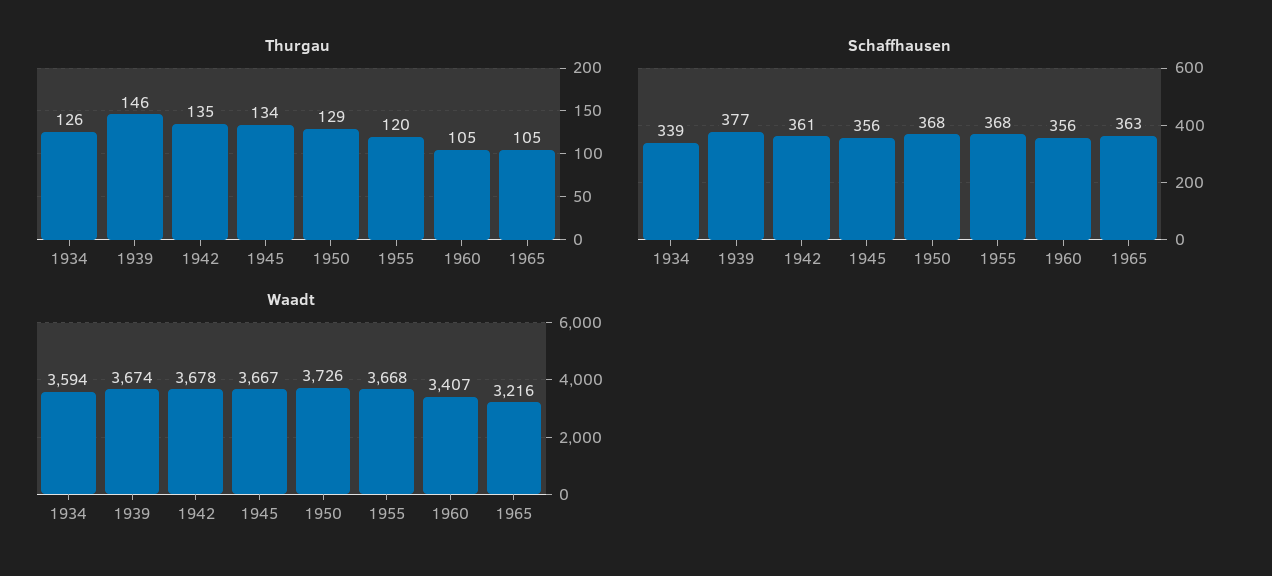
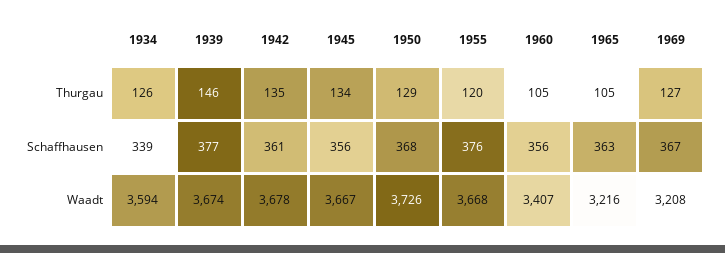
Schaffhausen, 1955: 368 -> 376
Thurgau, 1969: none -> 127
Schaffhausen, 1969: none -> 367
Waadt, 1969: none -> 3208

